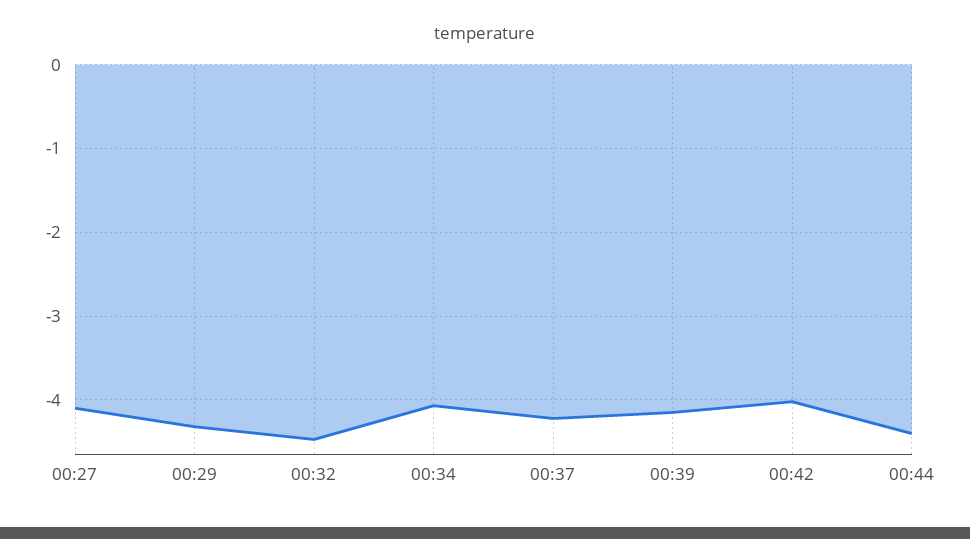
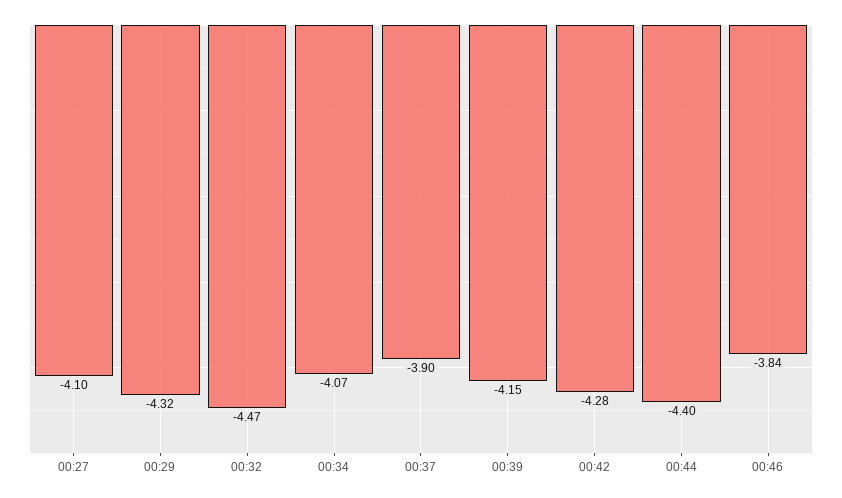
00:37: -4.2 -> -3.9
00:42: -4 -> -4.28
00:46: none -> -3.84

